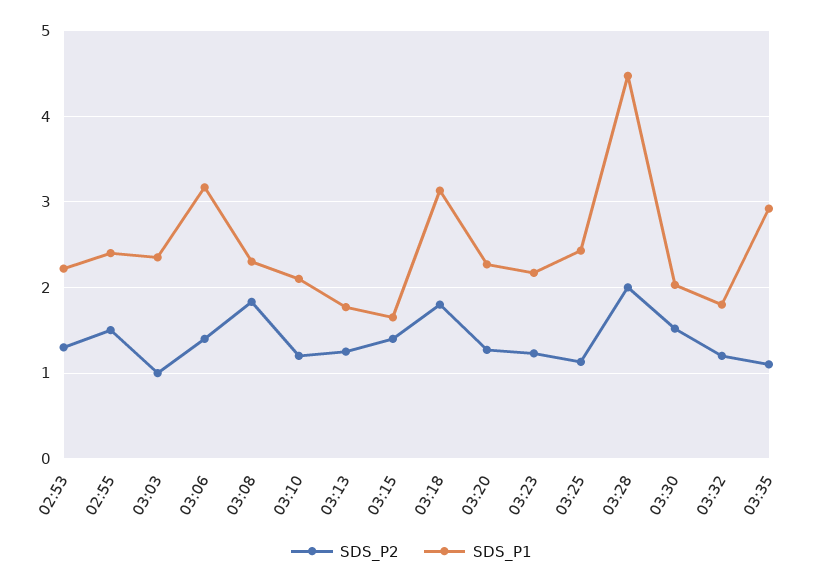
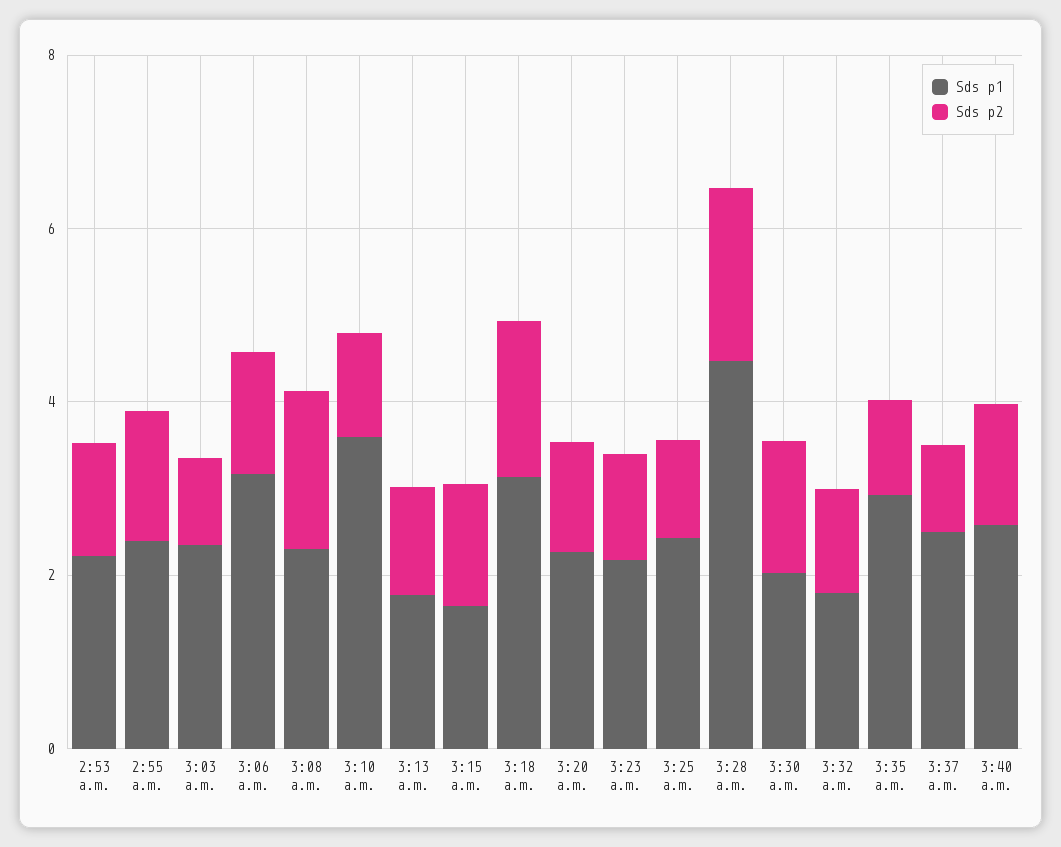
SDS_P1, 03:10: 2.1 -> 3.5
SDS_P1, 3:37 a.m.: none -> 2.5
SDS_P2, 3:37 a.m.: none -> 1
SDS_P1, 3:40 a.m.: none -> 2.5
SDS_P2, 3:40 a.m.: none -> 1.5

